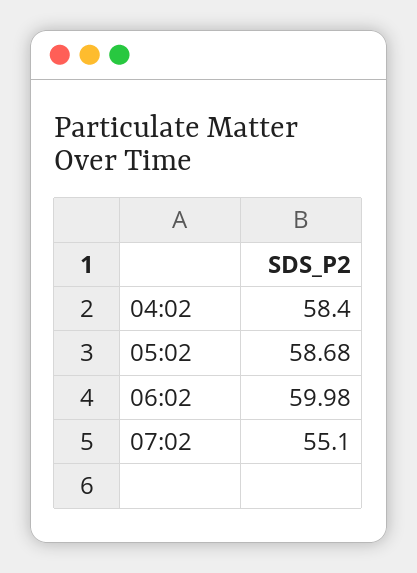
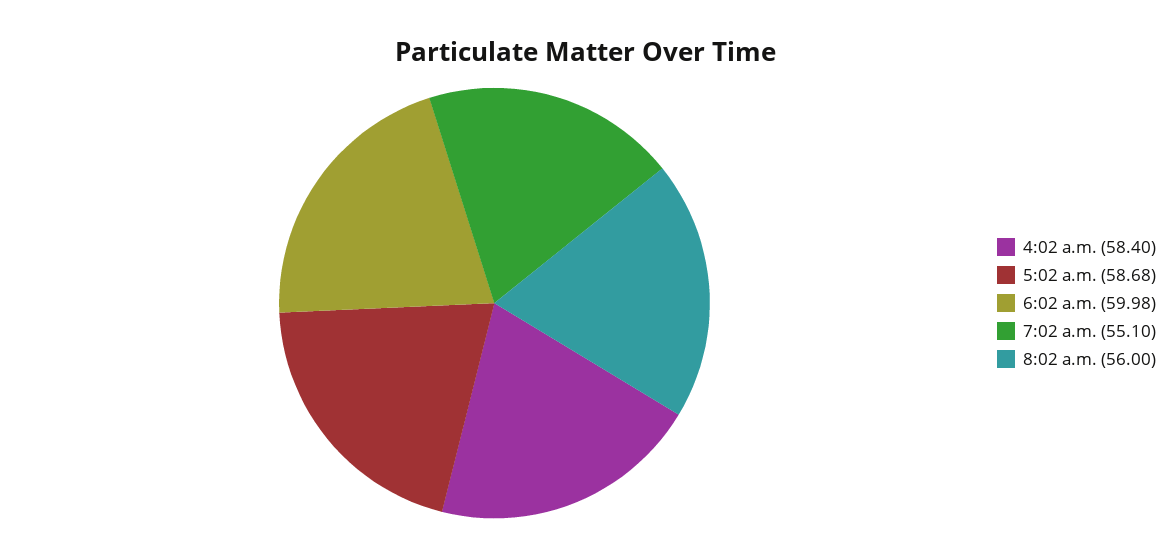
8:02 a.m.: none -> 56

